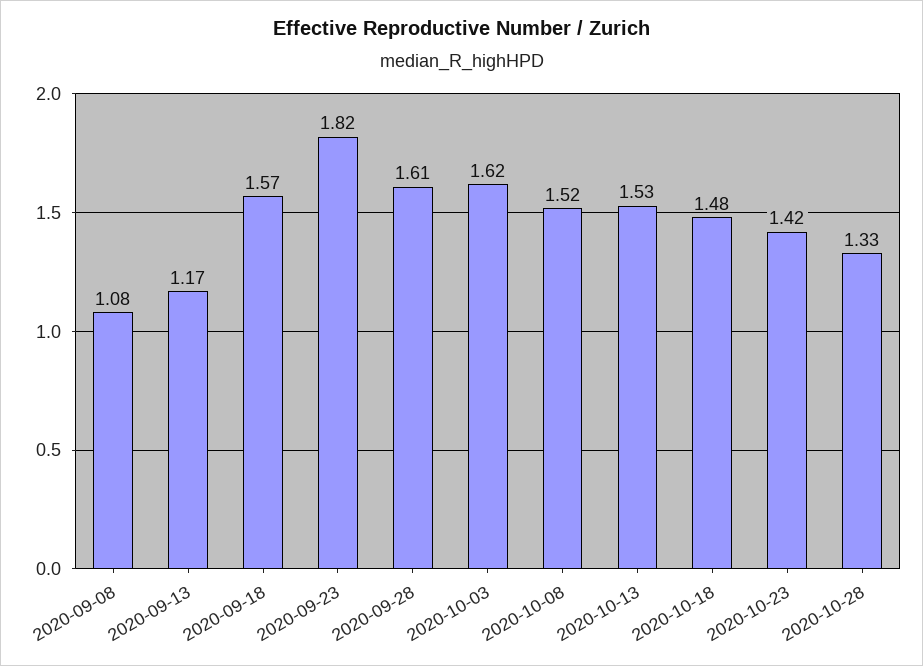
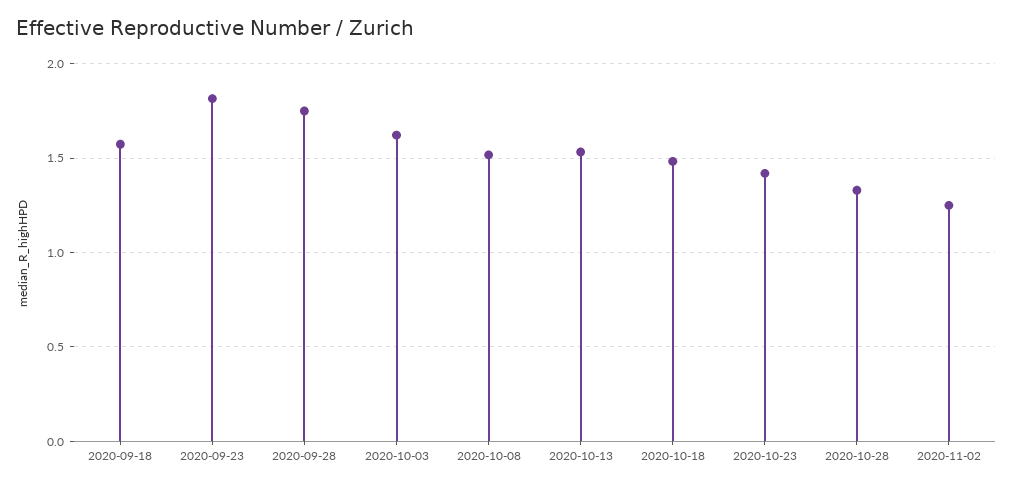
2020-09-08: 1.08 -> none
2020-09-13: 1.17 -> none
2020-09-28: 1.61 -> 1.75
2020-11-02: none -> 1.25

